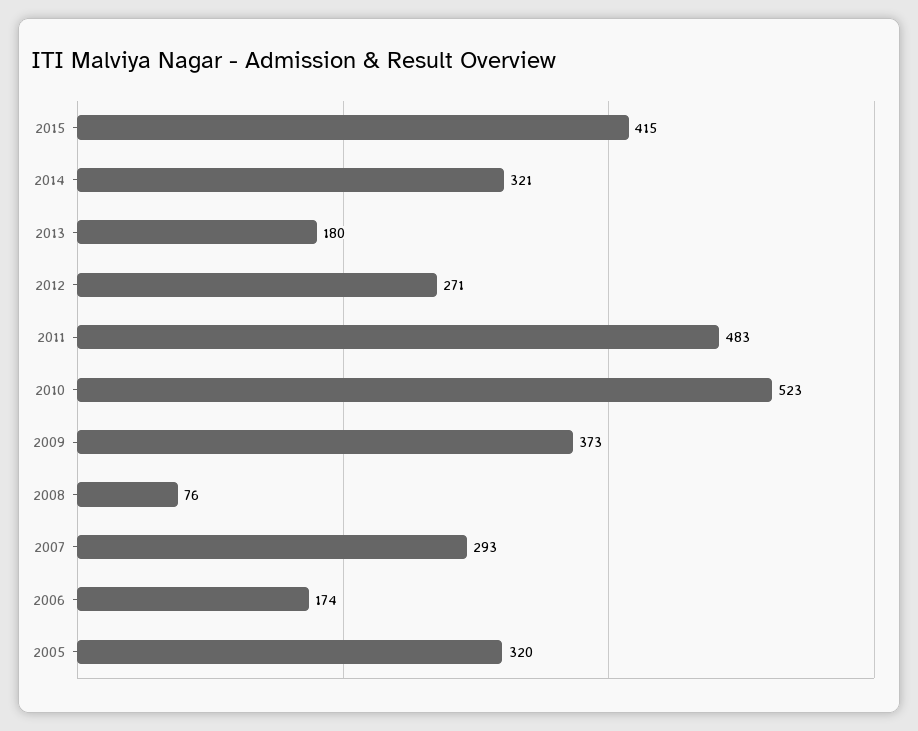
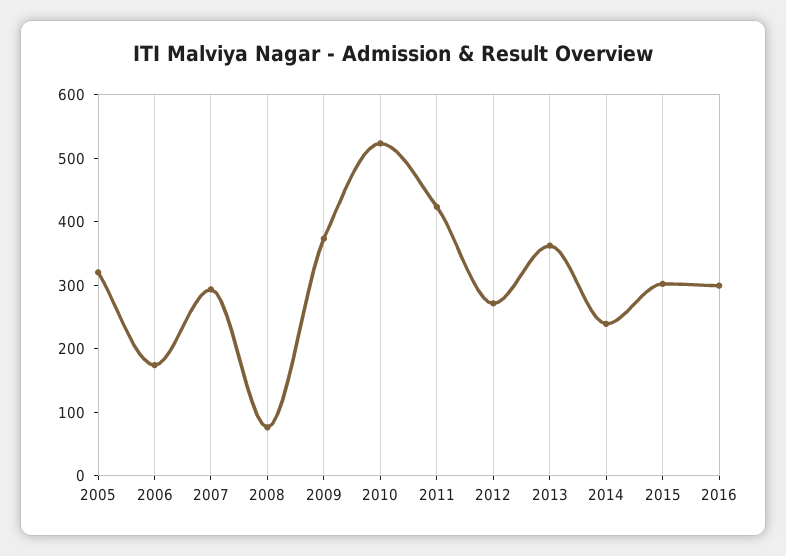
2015: 415 -> 300
2014: 321 -> 240
2013: 180 -> 360
2011: 483 -> 420
2016: none -> 300

